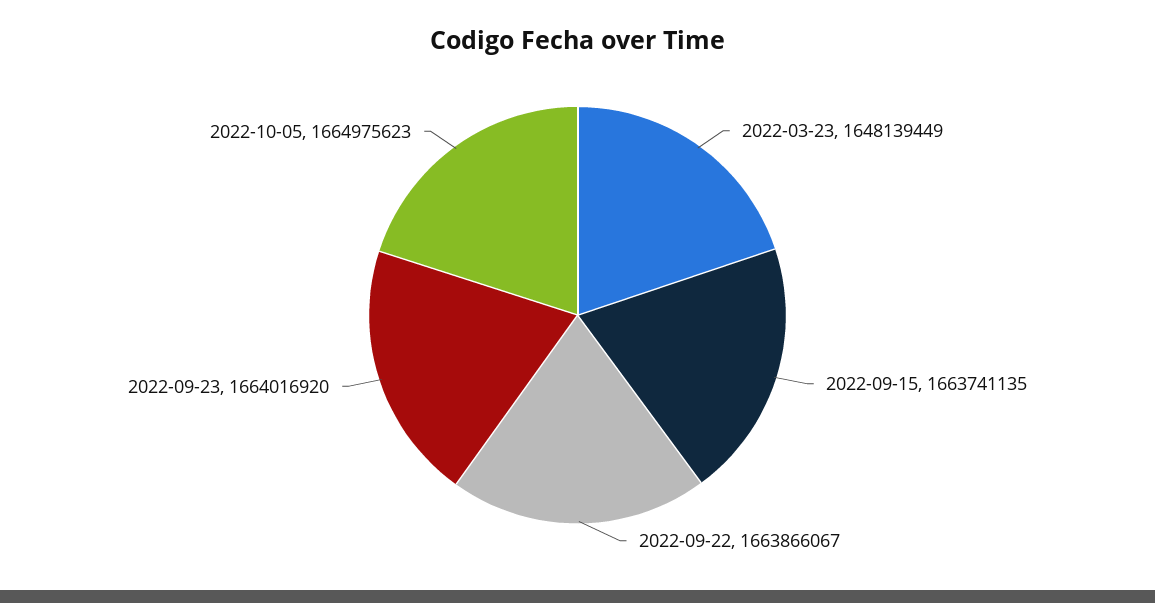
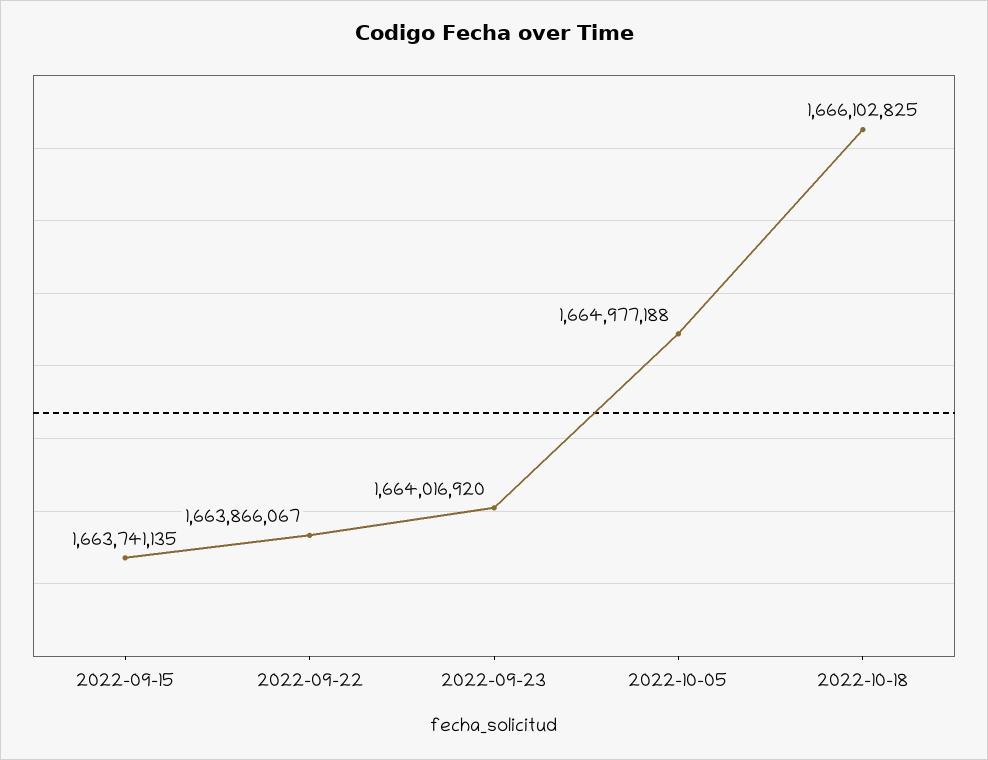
2022-03-23: 1648139449 -> none
2022-10-05: 1664975623 -> 1664977188
2022-10-18: none -> 1666102825

